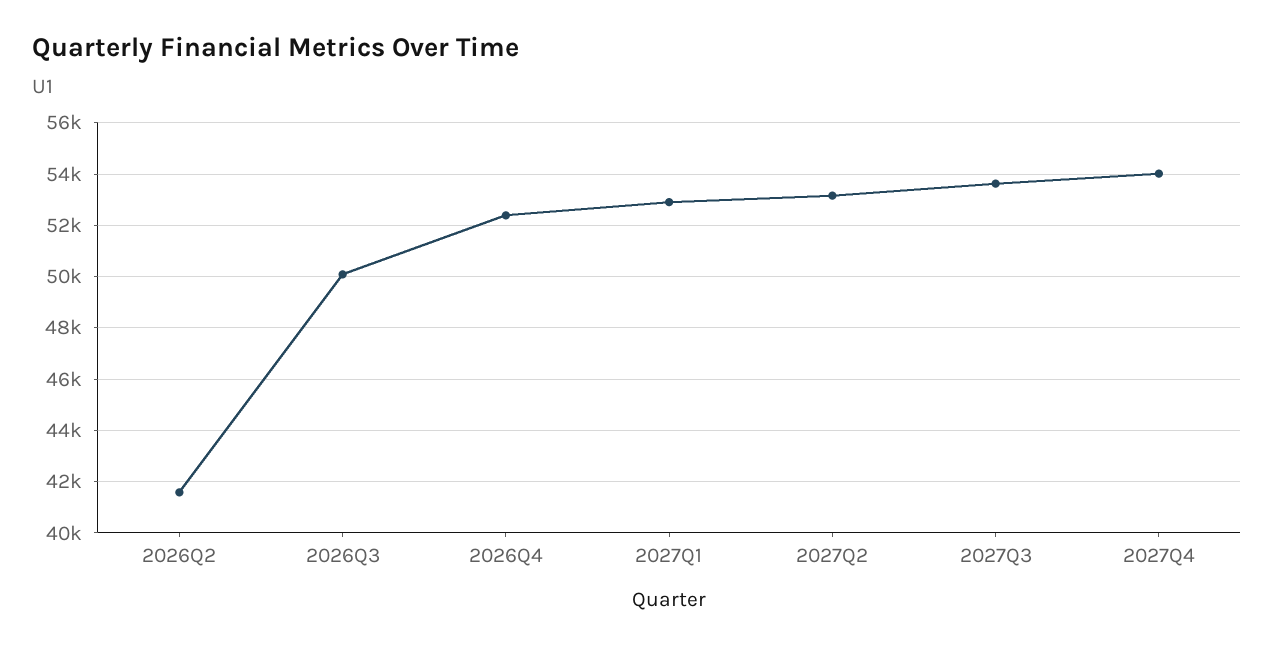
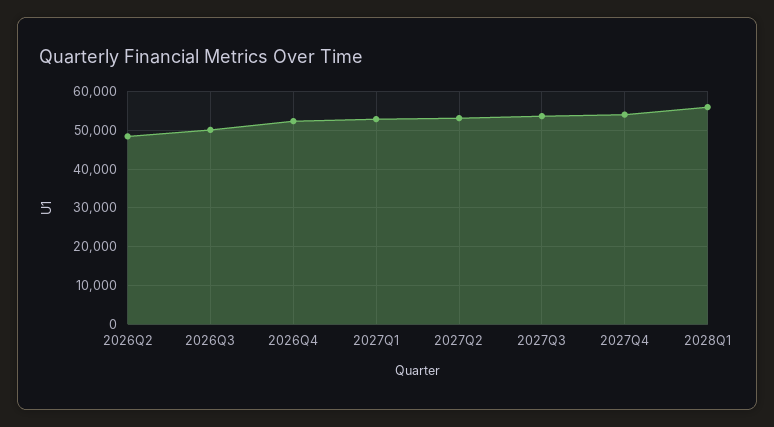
2026Q2: 41500 -> 48000
2028Q1: none -> 56000

